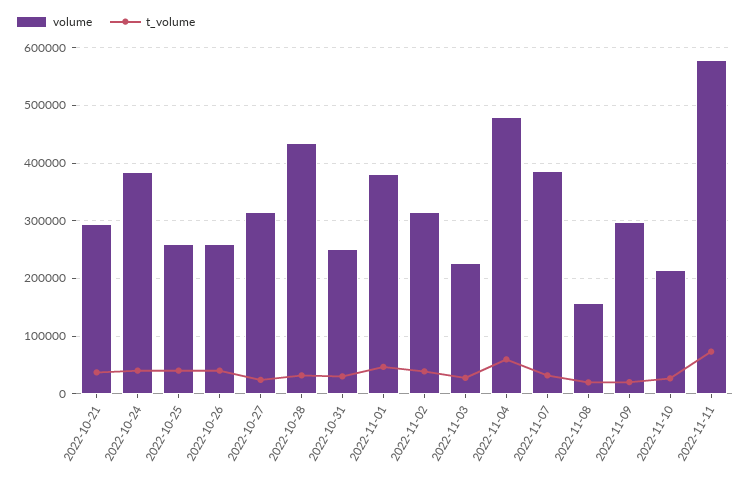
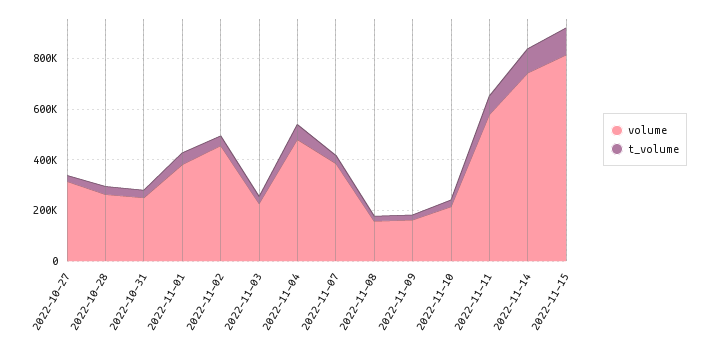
volume, 2022-10-21: 300000 -> none
t_volume, 2022-10-21: 40000 -> none
volume, 2022-10-24: 380000 -> none
t_volume, 2022-10-24: 40000 -> none
volume, 2022-10-25: 260000 -> none
t_volume, 2022-10-25: 40000 -> none
volume, 2022-10-26: 260000 -> none
t_volume, 2022-10-26: 40000 -> none
volume, 2022-10-28: 440000 -> 250000
volume, 2022-11-02: 320000 -> 450000
volume, 2022-11-09: 300000 -> 150000
volume, 2022-11-14: none -> 750000
t_volume, 2022-11-14: none -> 100000
volume, 2022-11-15: none -> 800000
t_volume, 2022-11-15: none -> 100000

